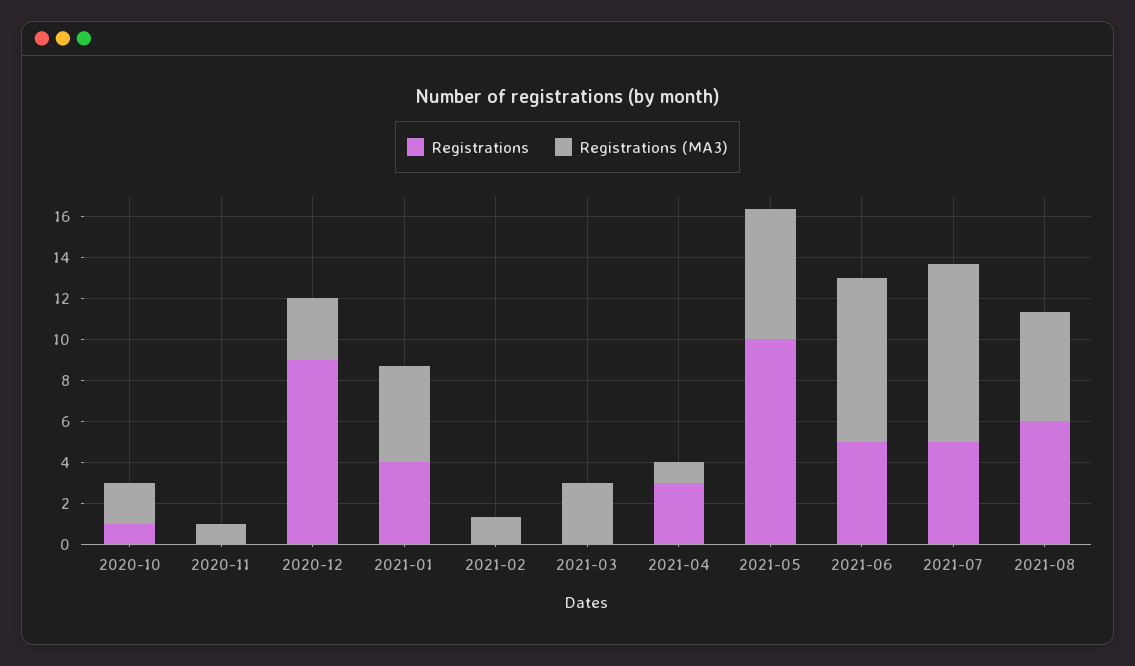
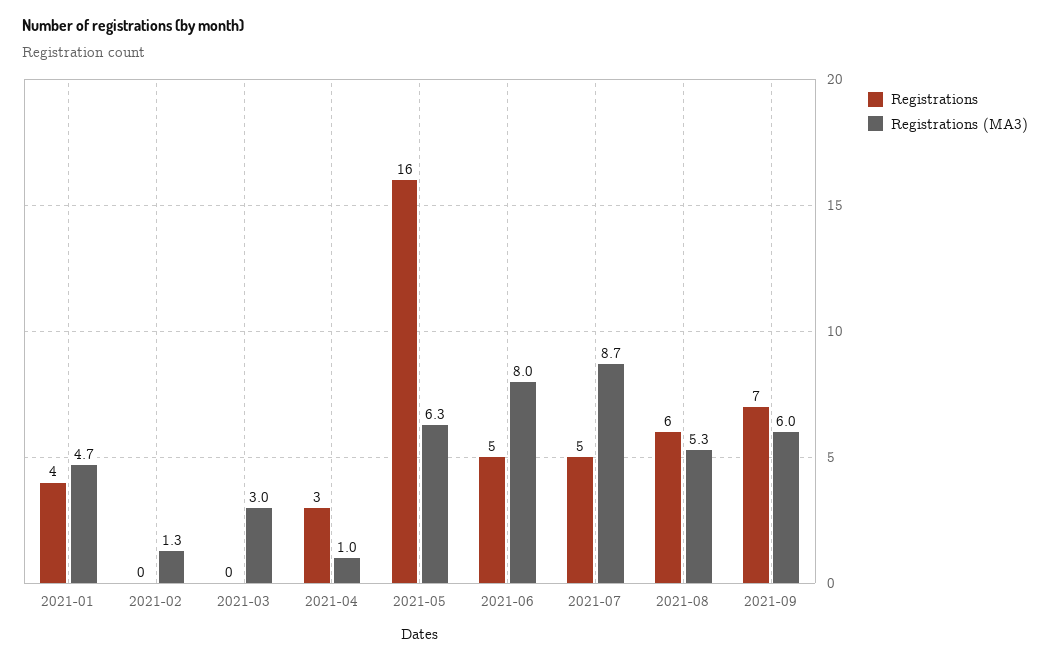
Registrations, 2020-10: 1 -> none
Registrations (MA3), 2020-10: 2 -> none
Registrations, 2020-11: 0 -> none
Registrations (MA3), 2020-11: 1 -> none
Registrations, 2020-12: 9 -> none
Registrations (MA3), 2020-12: 3 -> none
Registrations, 2021-05: 10 -> 16
Registrations, 2021-09: none -> 7
Registrations (MA3), 2021-09: none -> 6

